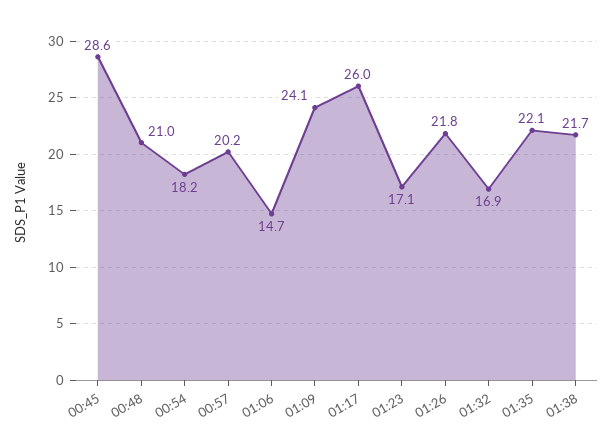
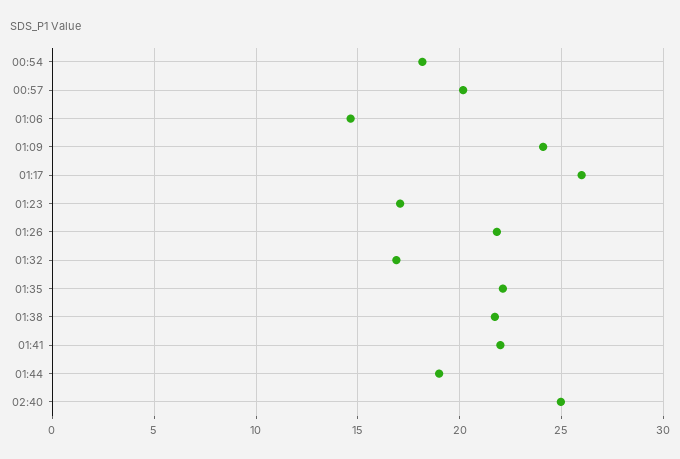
00:45: 28.6 -> none
00:48: 21 -> none
01:41: none -> 22
01:44: none -> 19
02:40: none -> 25

